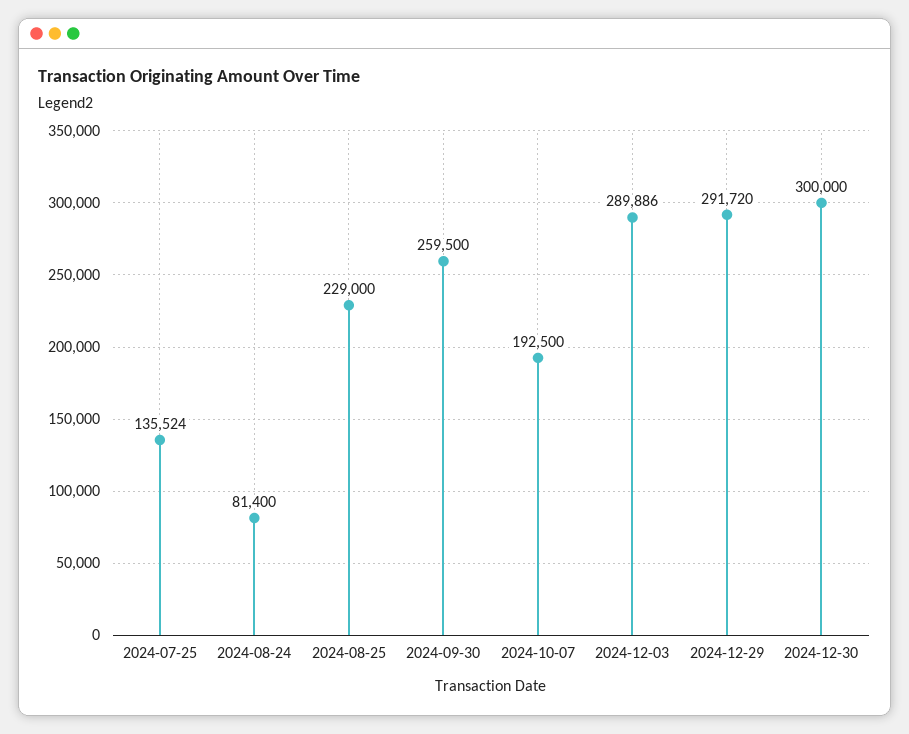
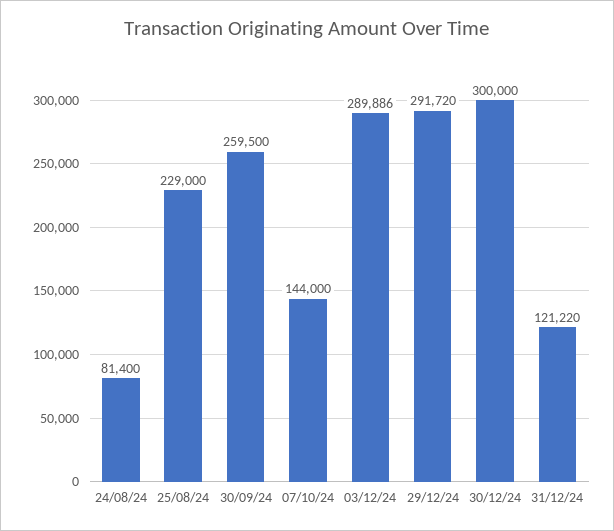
2024-07-25: 135524 -> none
2024-10-07: 192500 -> 144000
31/12/24: none -> 121220

